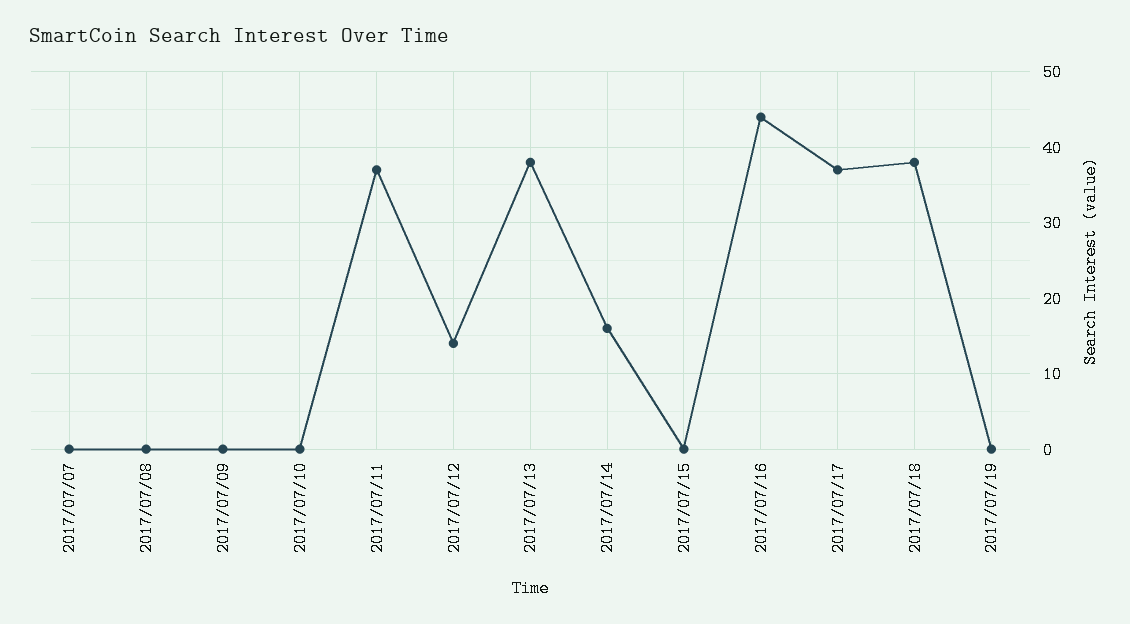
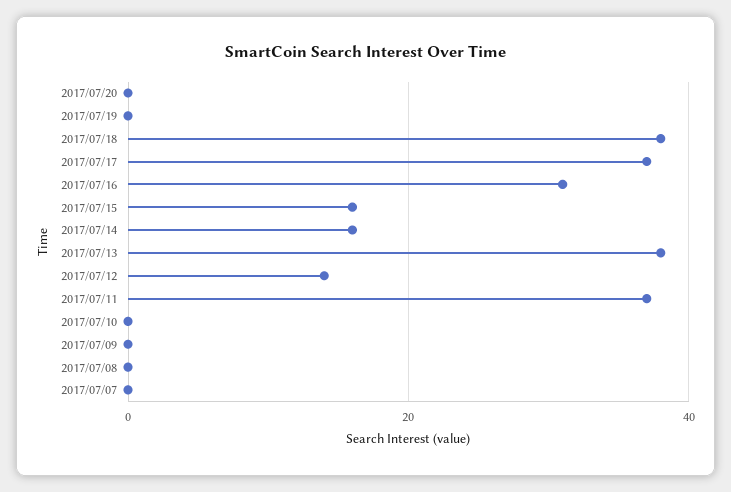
2017/07/15: 0 -> 15
2017/07/16: 44 -> 30
2017/07/20: none -> 0

